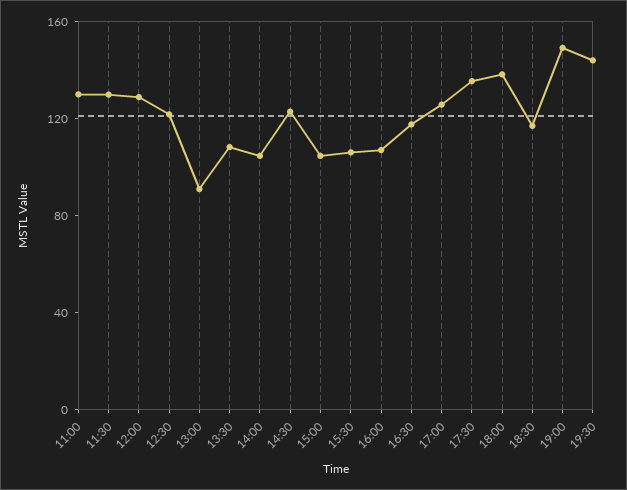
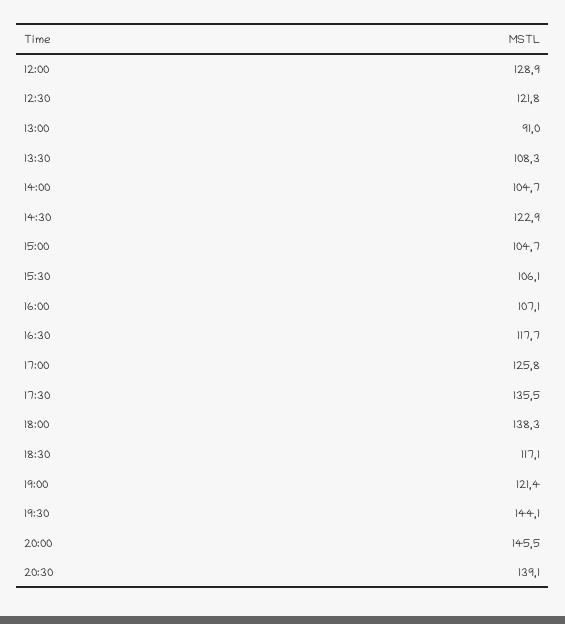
11:00: 130 -> none
11:30: 130 -> none
19:00: 150 -> 121.4
20:00: none -> 145.5
20:30: none -> 139.1

